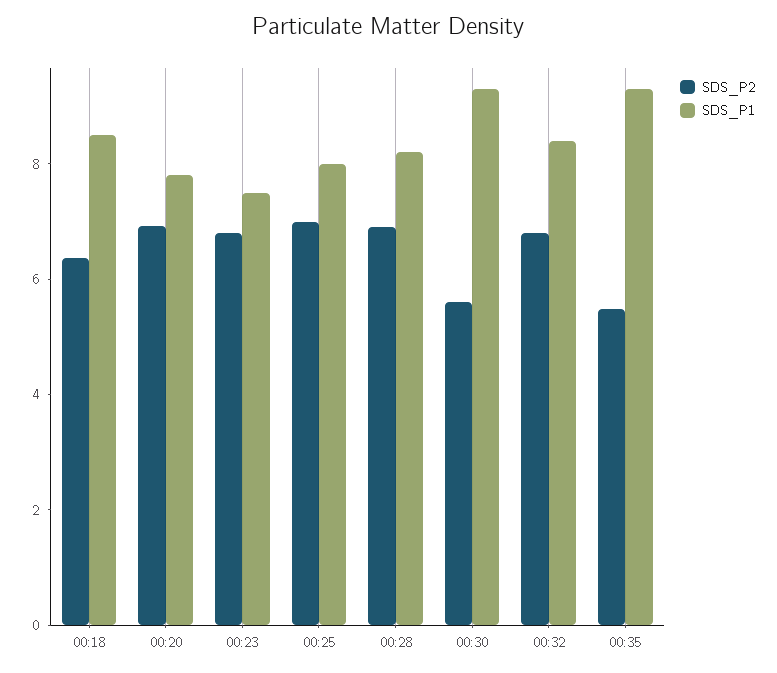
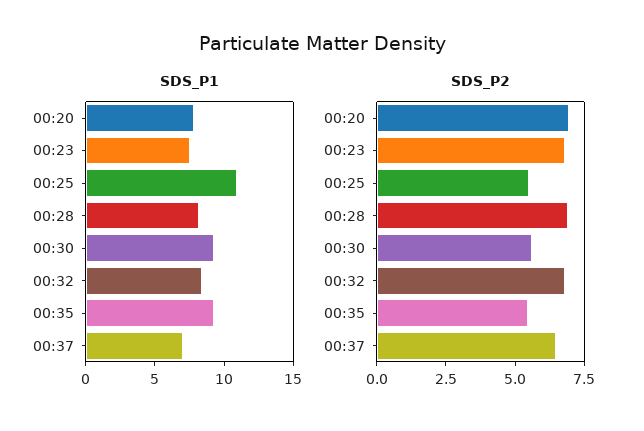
SDS_P2, 00:18: 6.5 -> none
SDS_P1, 00:18: 8.5 -> none
SDS_P2, 00:25: 7 -> 5.5
SDS_P1, 00:25: 8 -> 11
SDS_P1, 00:37: none -> 7
SDS_P2, 00:37: none -> 6.5

